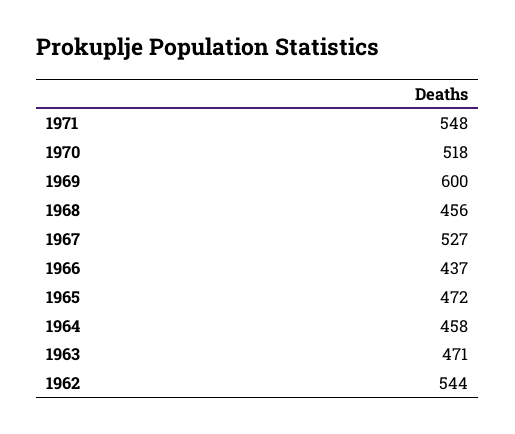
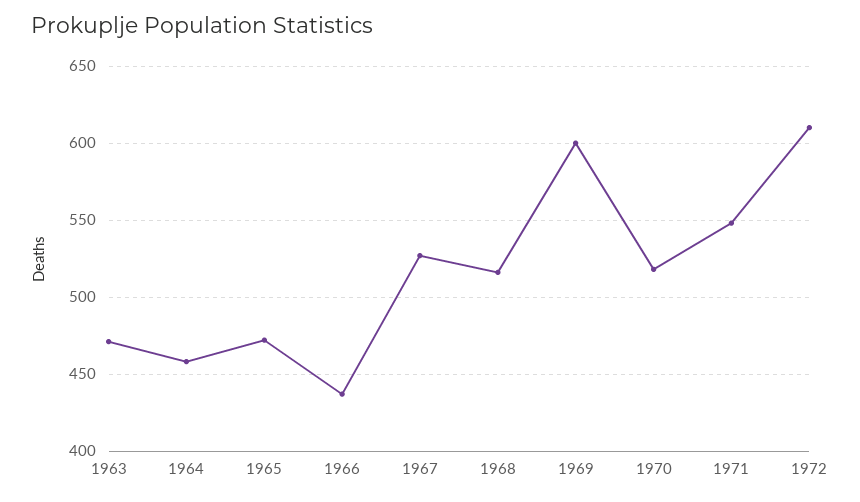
1968: 456 -> 515
1962: 544 -> none
1972: none -> 610

